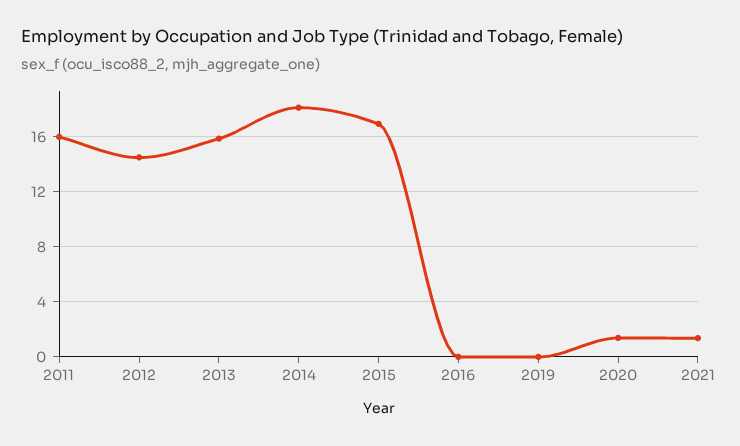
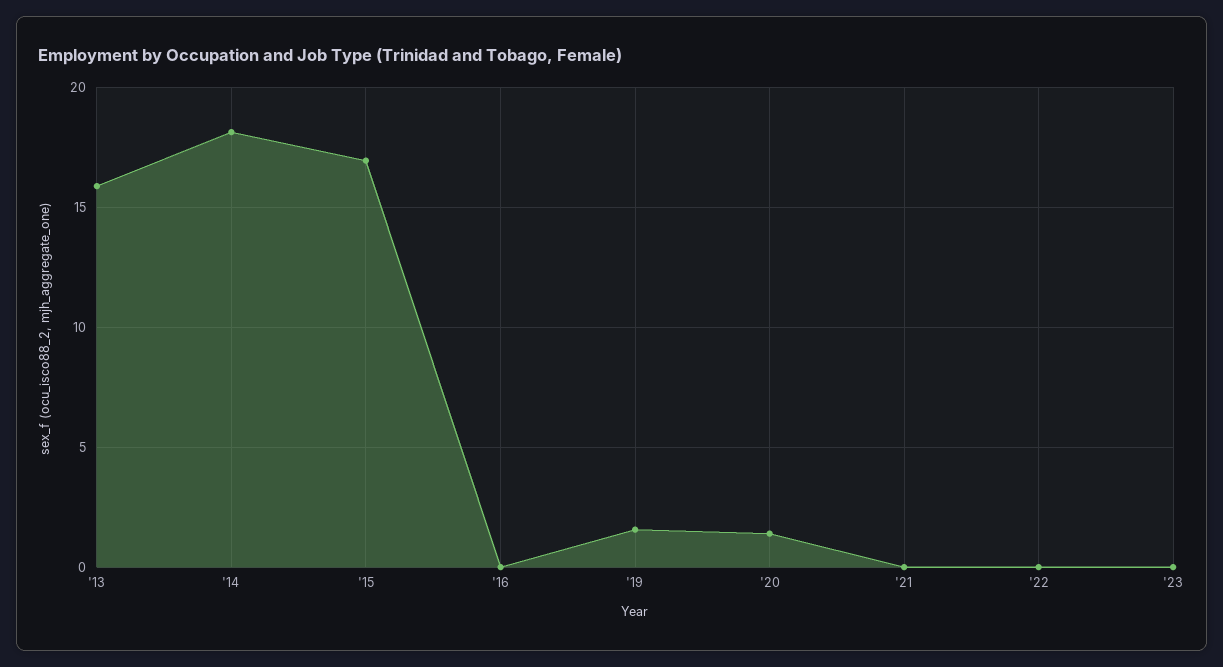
2011: 16 -> none
2012: 14.5 -> none
2019: 0 -> 1.5
2021: 1.5 -> 0
'22: none -> 0
'23: none -> 0

